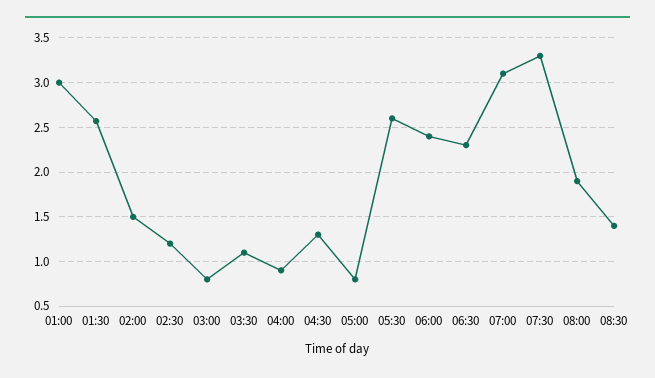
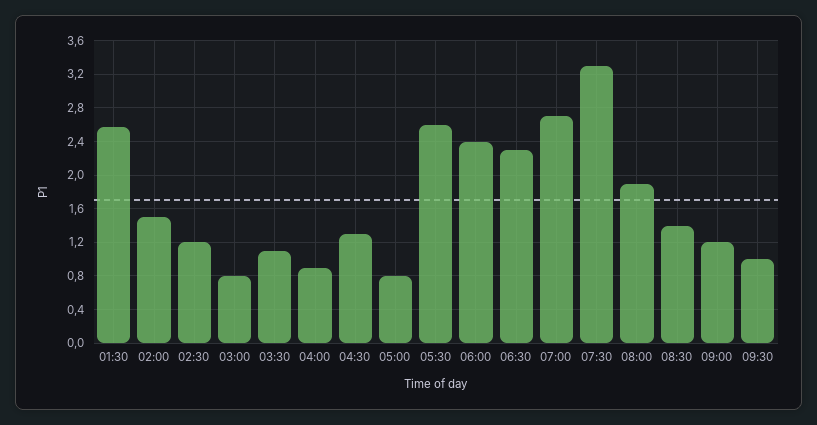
01:00: 3 -> none
07:00: 3.1 -> 2.7
09:00: none -> 1.2
09:30: none -> 1

